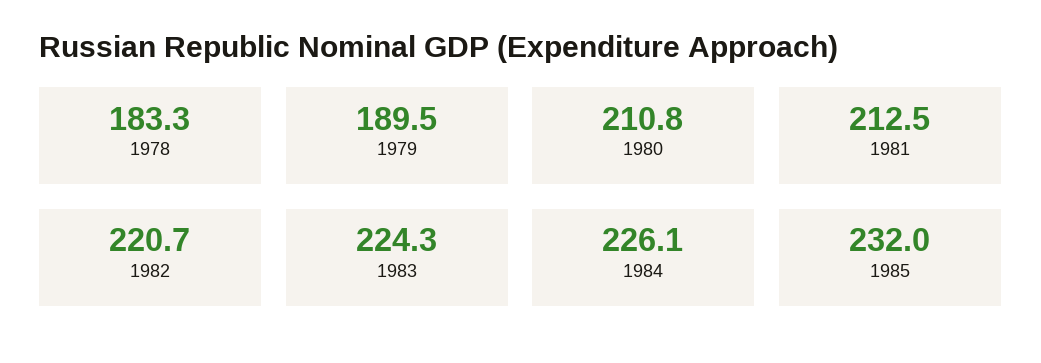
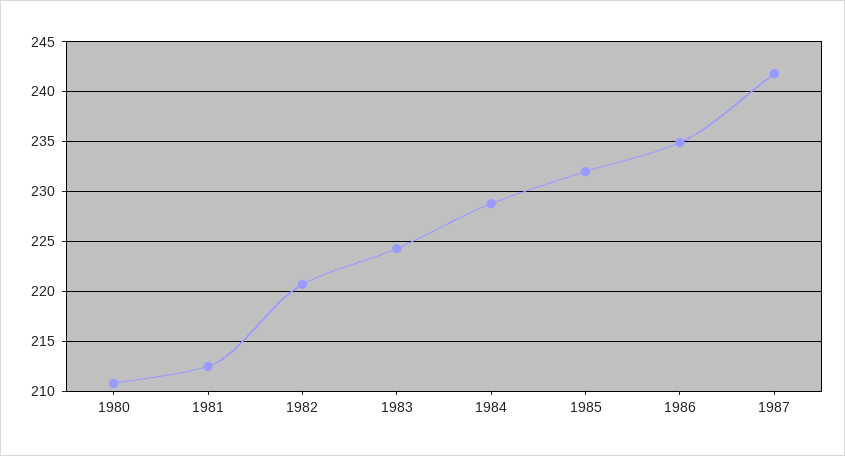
1978: 183.3 -> none
1979: 189.5 -> none
1984: 226.1 -> 229
1986: none -> 235
1987: none -> 242

